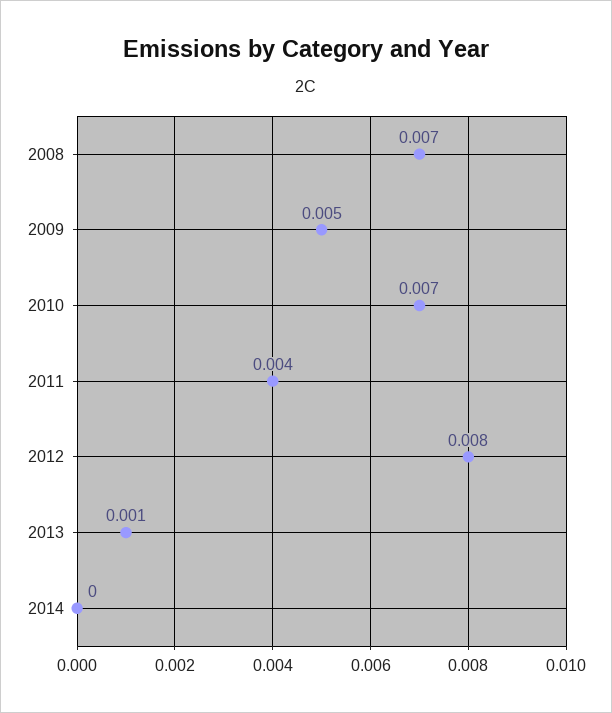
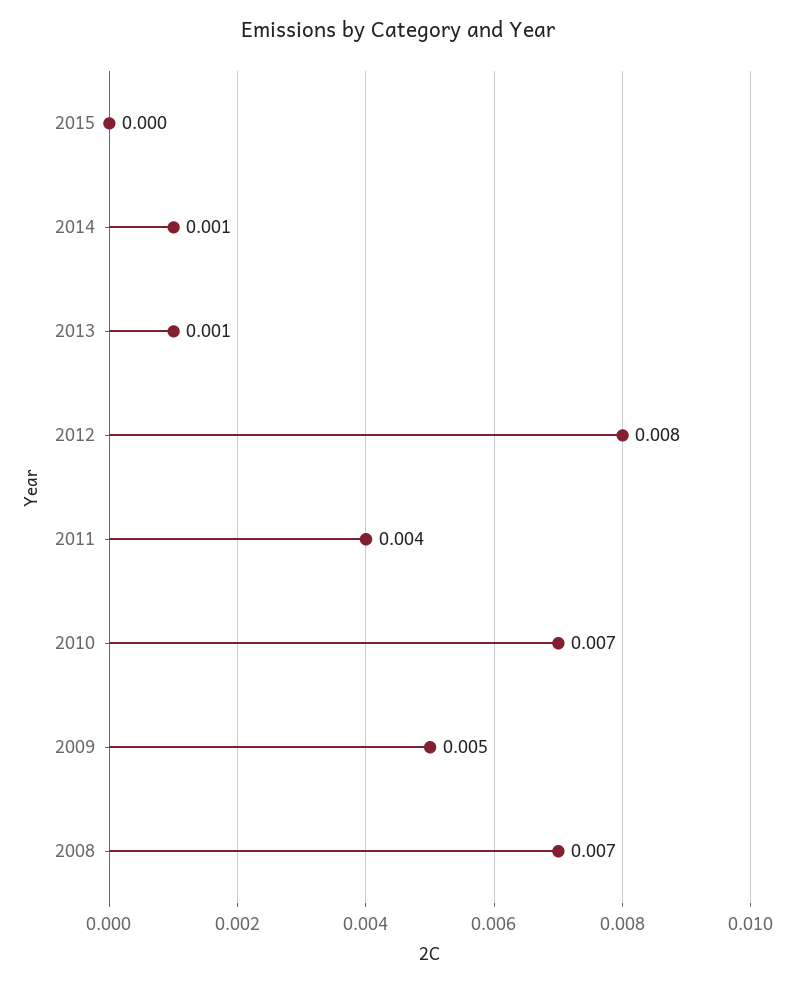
2014: 0 -> 0.001
2015: none -> 0

